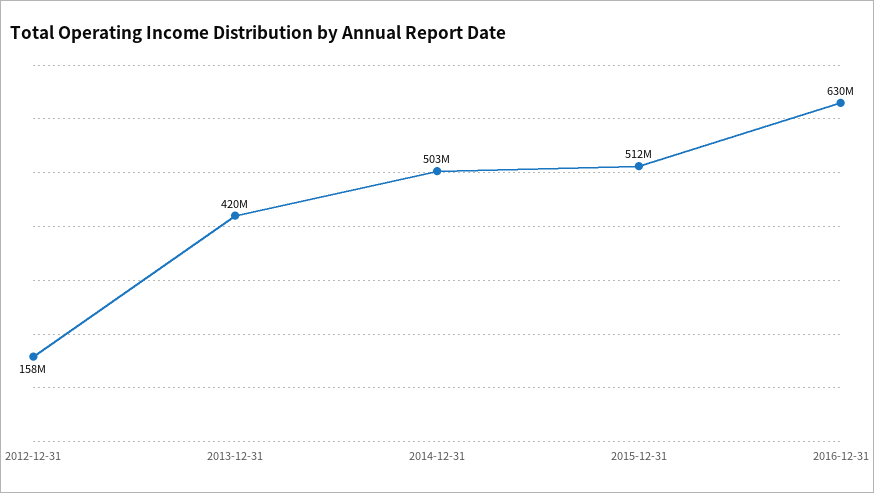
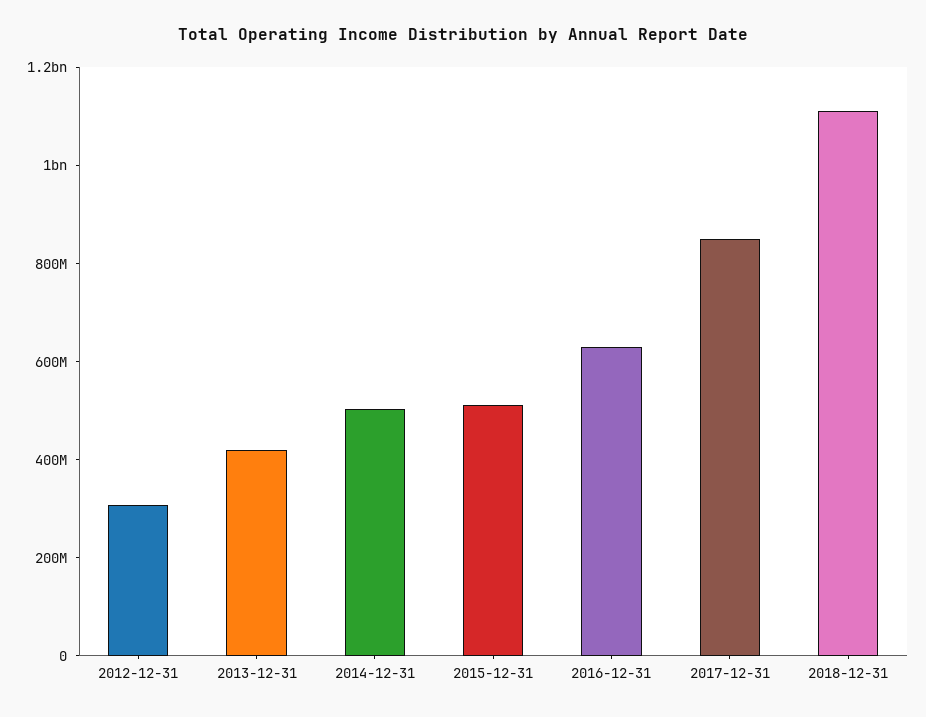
2012-12-31: 158000000 -> 300000000
2017-12-31: none -> 850000000
2018-12-31: none -> 1100000000

